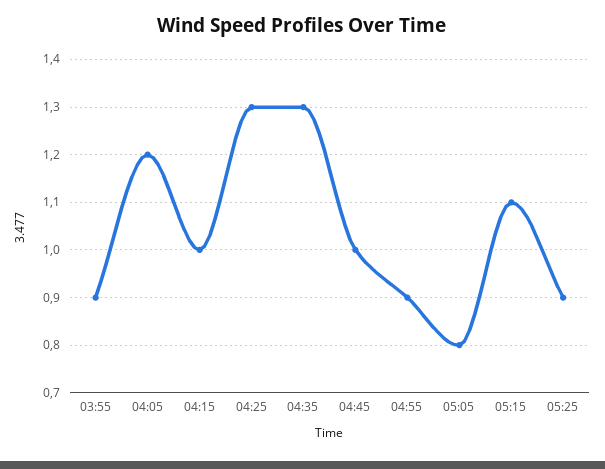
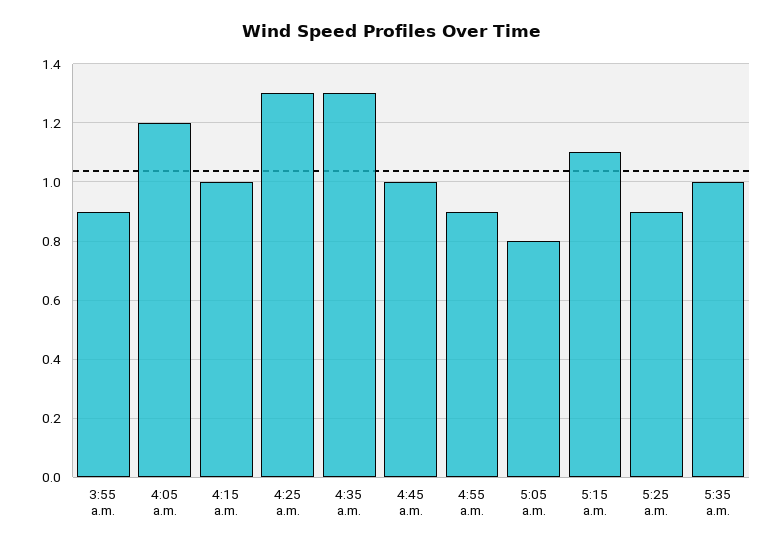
5:35 a.m.: none -> 1

